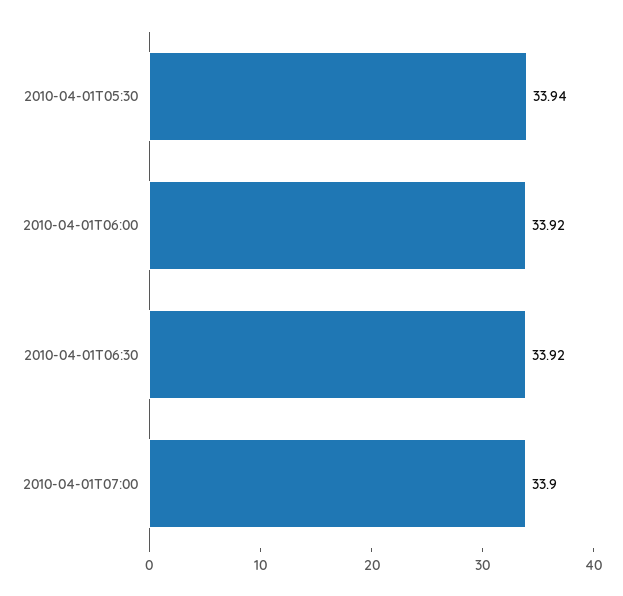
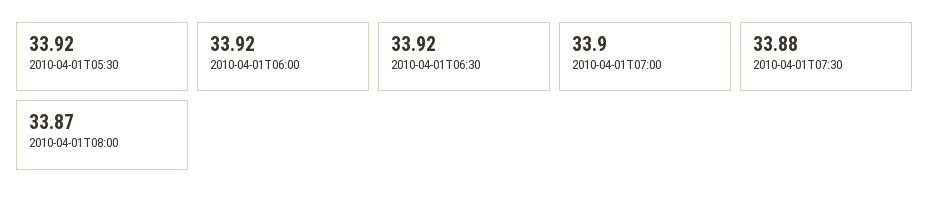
2010-04-01T05:30: 33.94 -> 33.92
2010-04-01T07:30: none -> 33.88
2010-04-01T08:00: none -> 33.87

